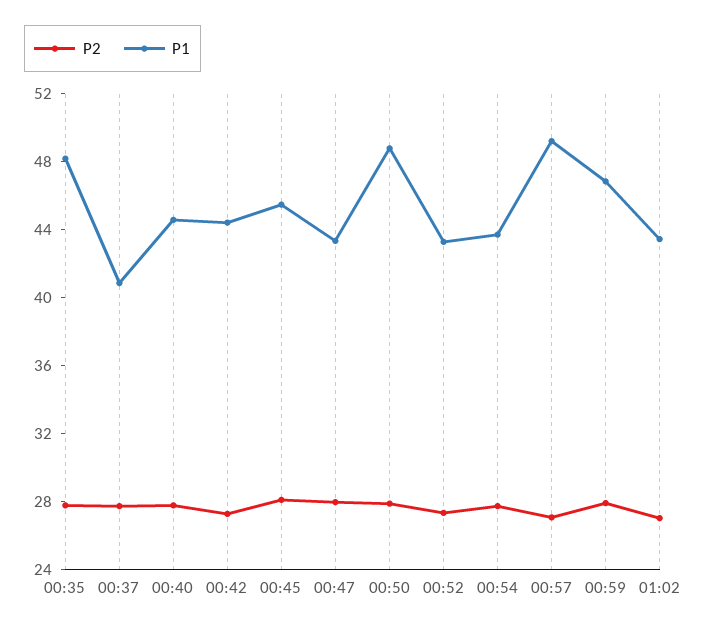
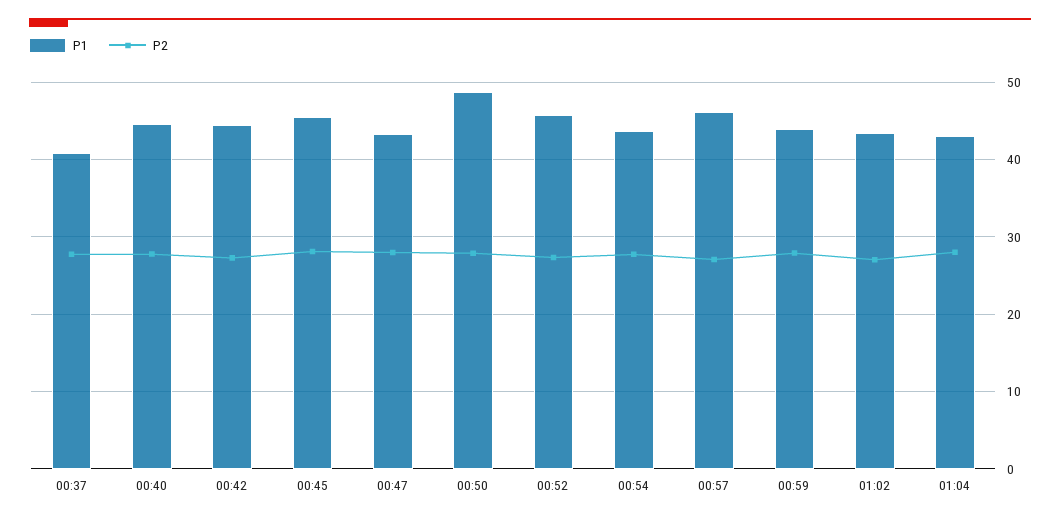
P2, 00:35: 28 -> none
P1, 00:35: 48 -> none
P1, 00:52: 43 -> 46
P1, 00:57: 49 -> 46
P1, 00:59: 47 -> 44
P1, 01:04: none -> 43
P2, 01:04: none -> 28

